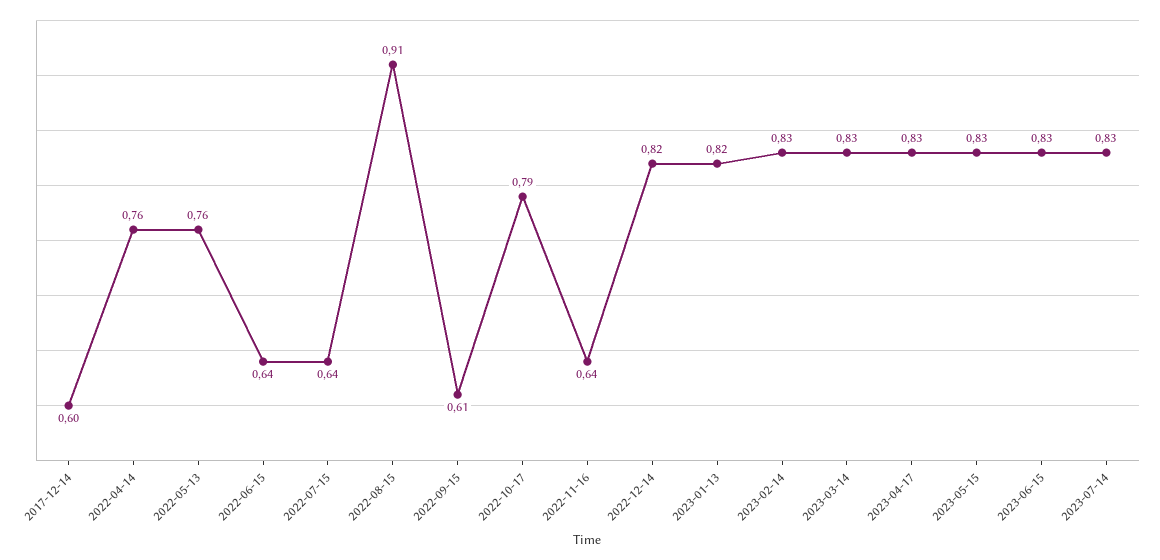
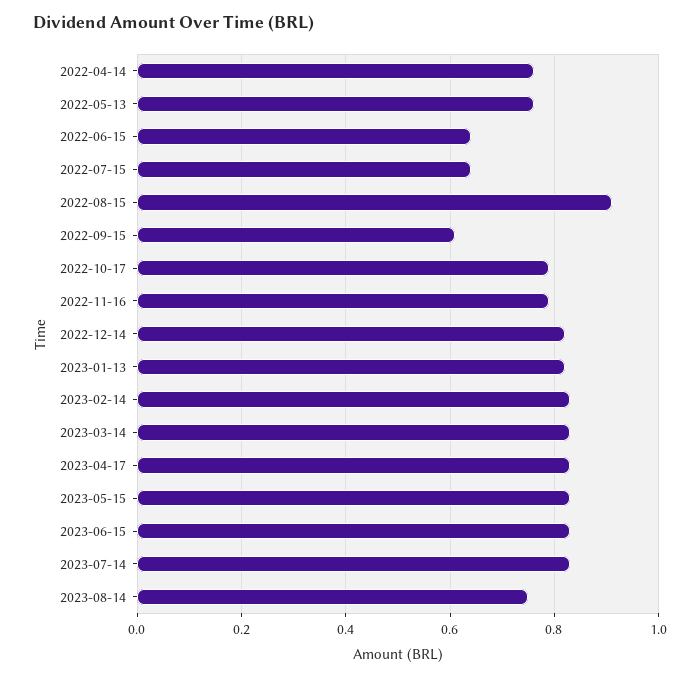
2017-12-14: 0.6 -> none
2022-11-16: 0.64 -> 0.8
2023-08-14: none -> 0.75

